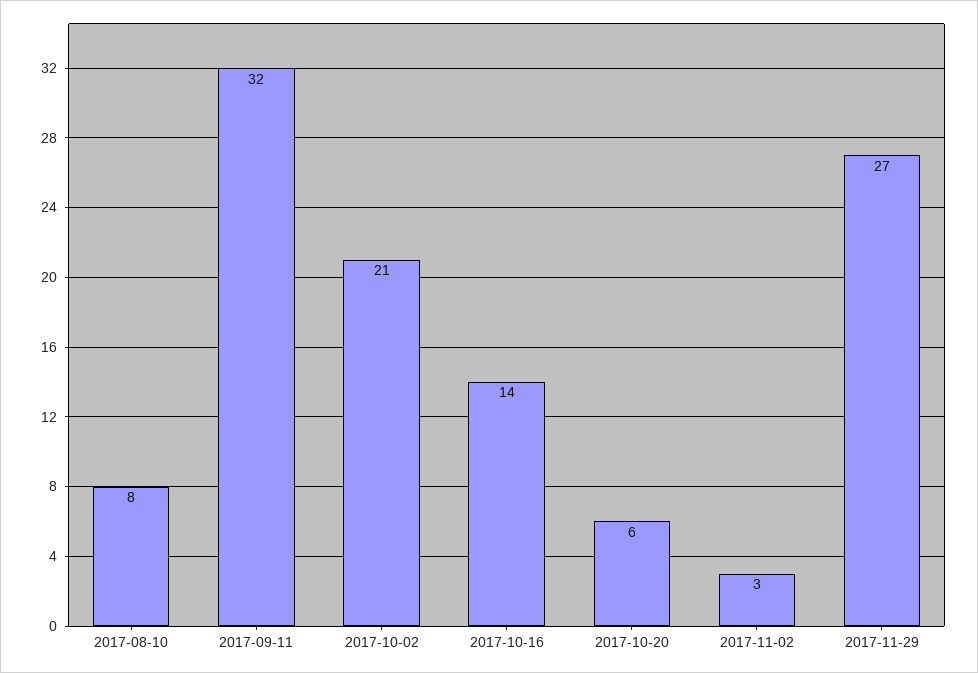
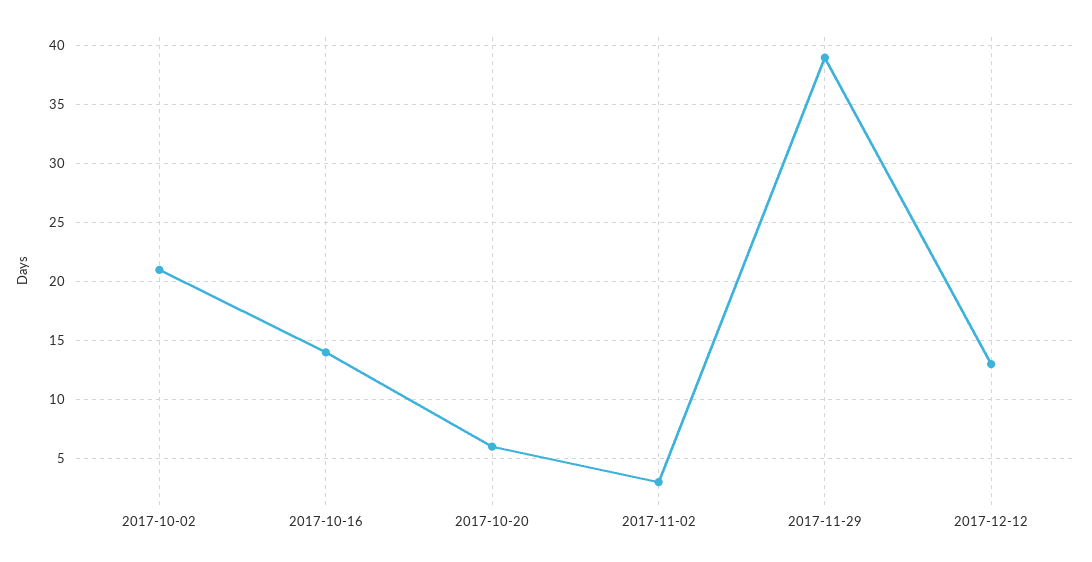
2017-08-10: 8 -> none
2017-09-11: 32 -> none
2017-11-29: 27 -> 39
2017-12-12: none -> 13

